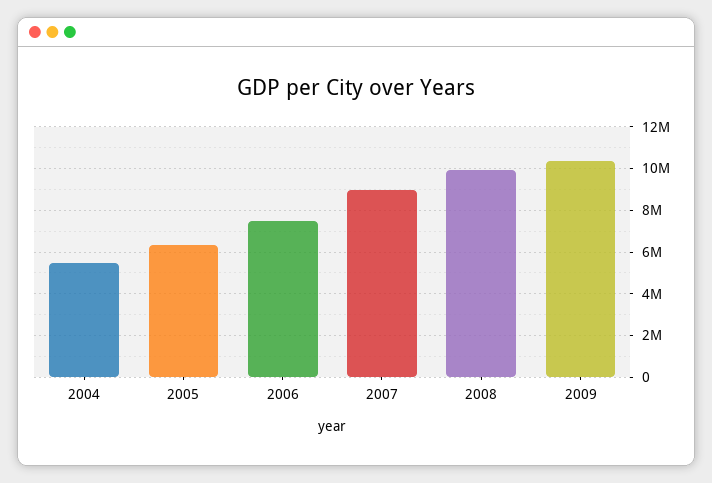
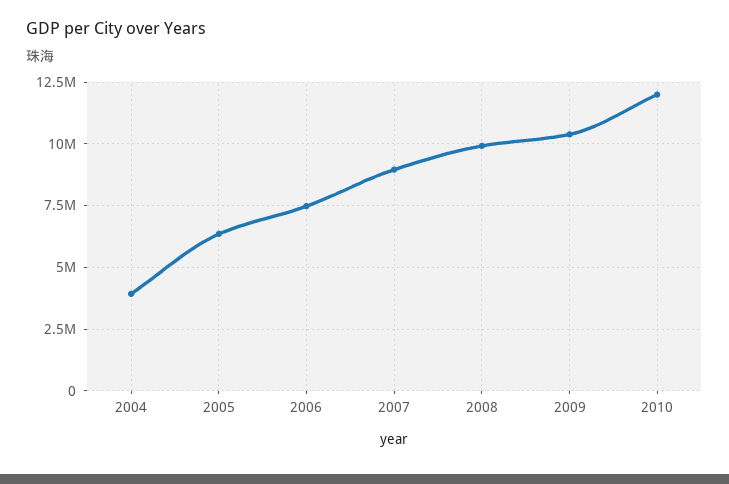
2004: 5500000 -> 4000000
2010: none -> 12000000

